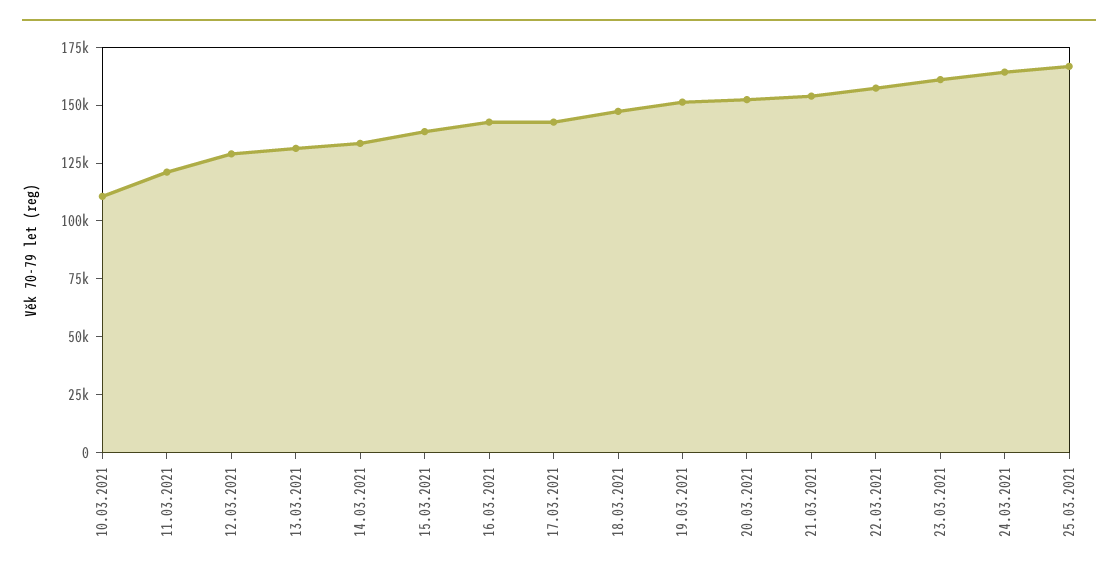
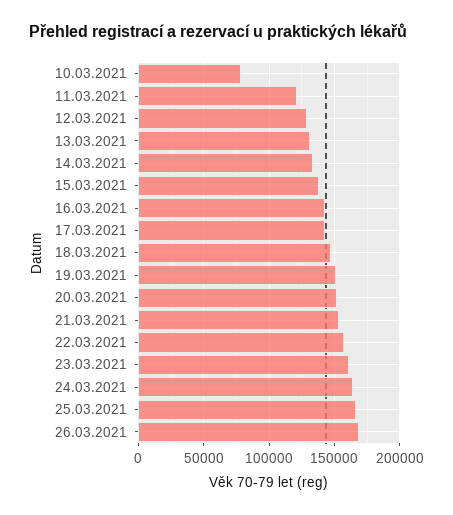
10.03.2021: 110000 -> 80000
26.03.2021: none -> 170000

